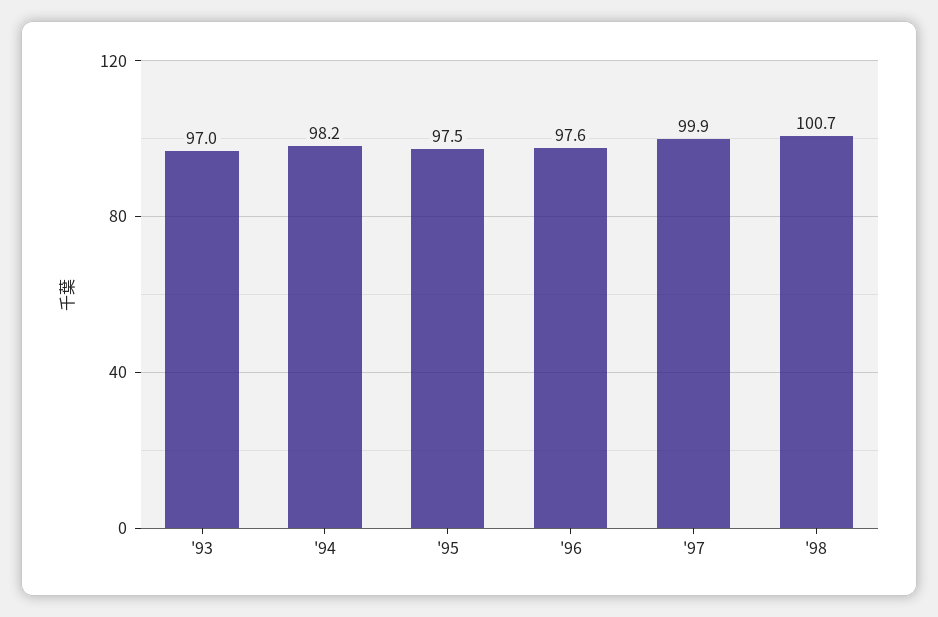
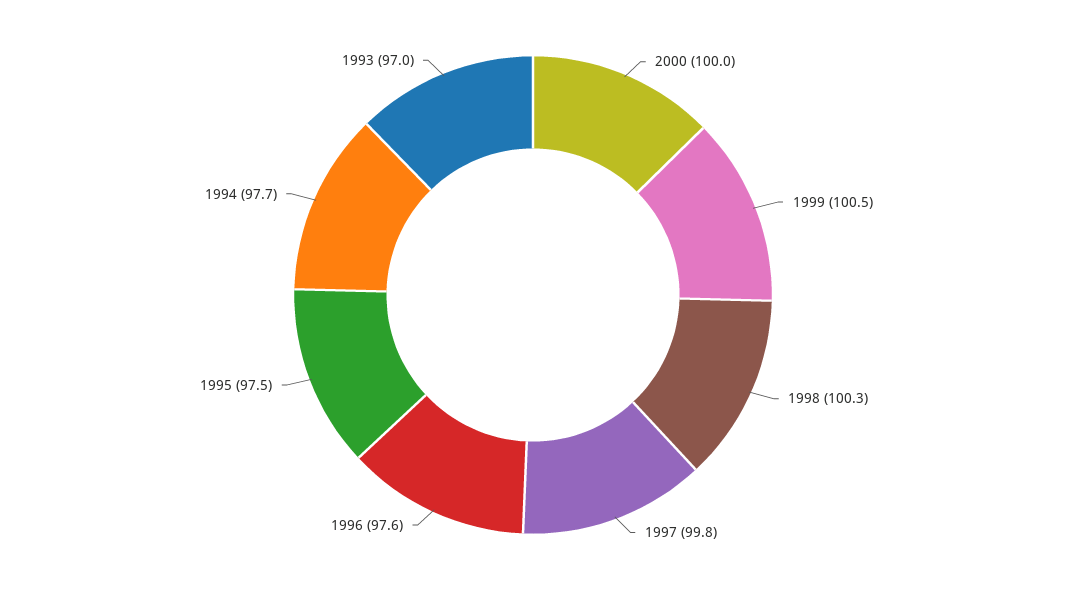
'94: 98.2 -> 97.7
'97: 99.9 -> 99.8
'98: 100.7 -> 100.3
2000: none -> 100
1999: none -> 100.5

